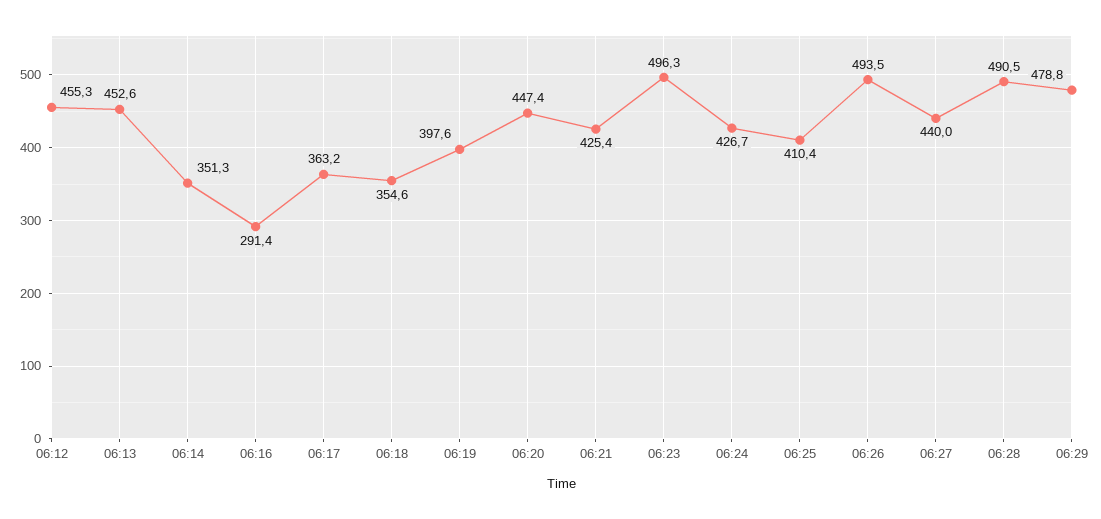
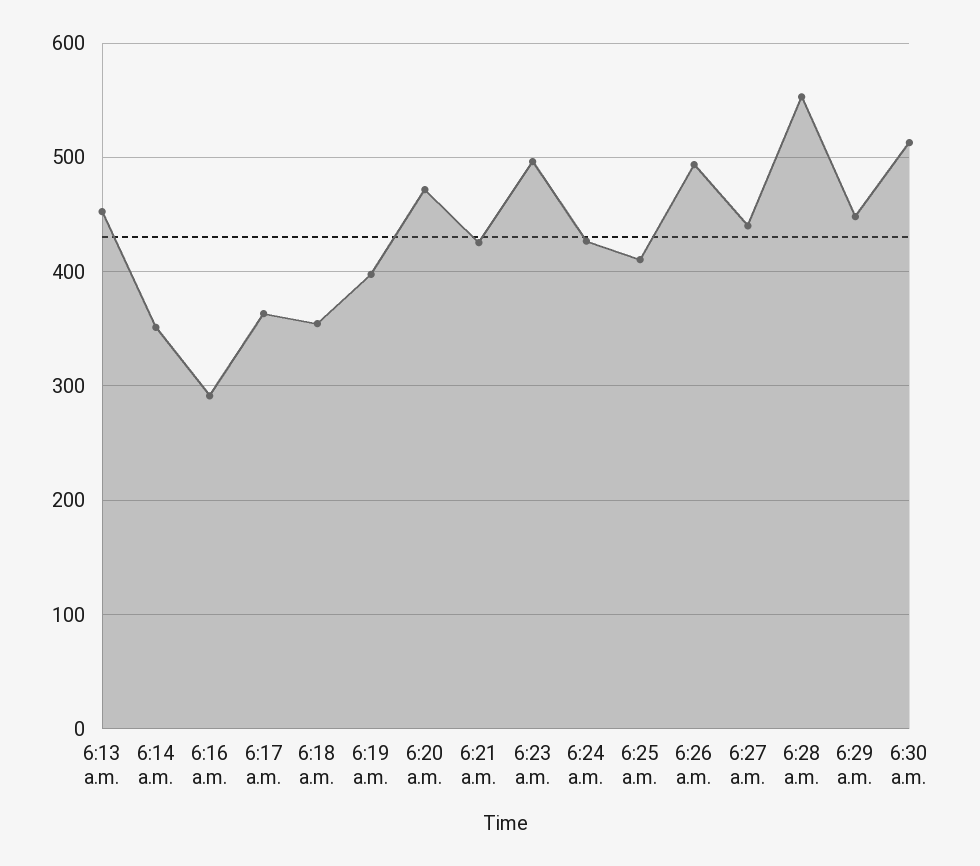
06:12: 455.3 -> none
06:20: 447.4 -> 470
06:28: 490.5 -> 550
06:29: 478.8 -> 450
6:30 a.m.: none -> 510

